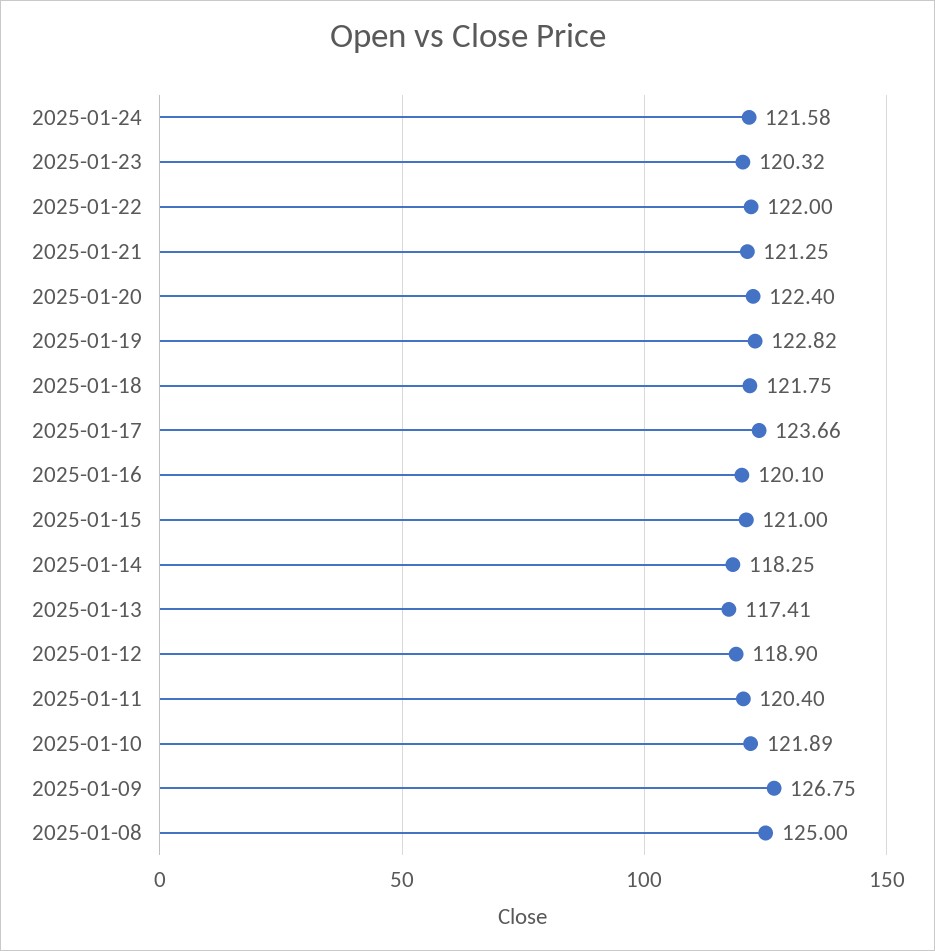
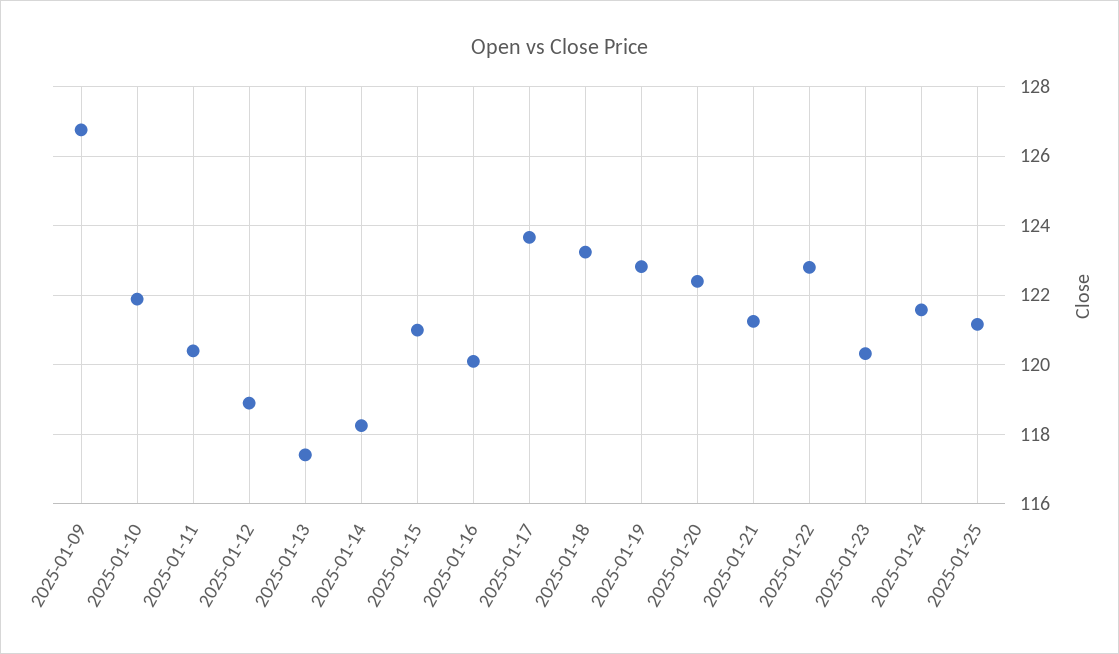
2025-01-22: 122 -> 122.8
2025-01-18: 121.75 -> 123.2
2025-01-08: 125 -> none
2025-01-25: none -> 121.2

